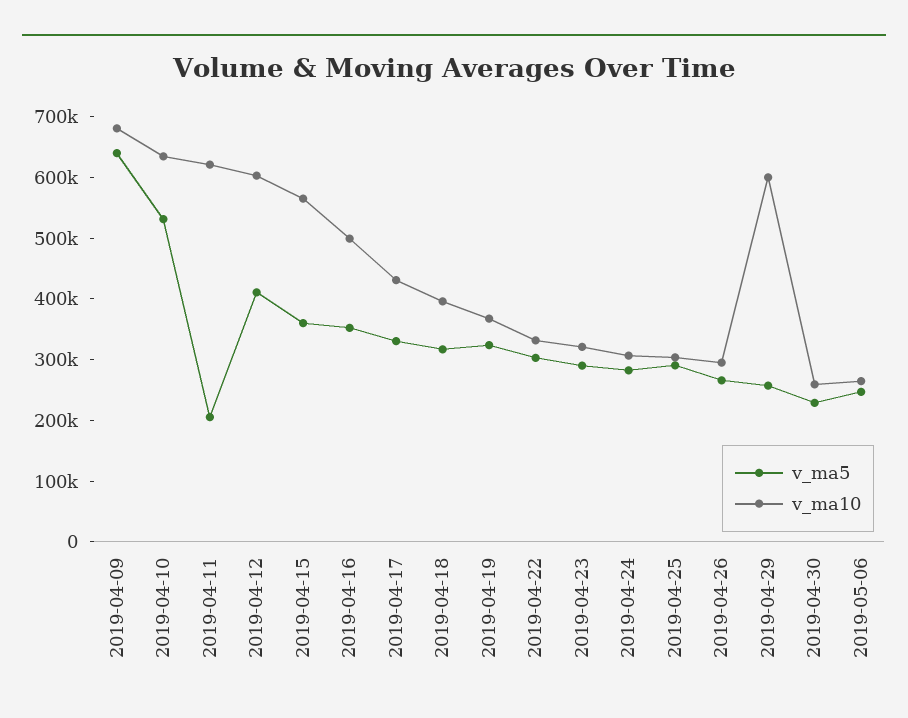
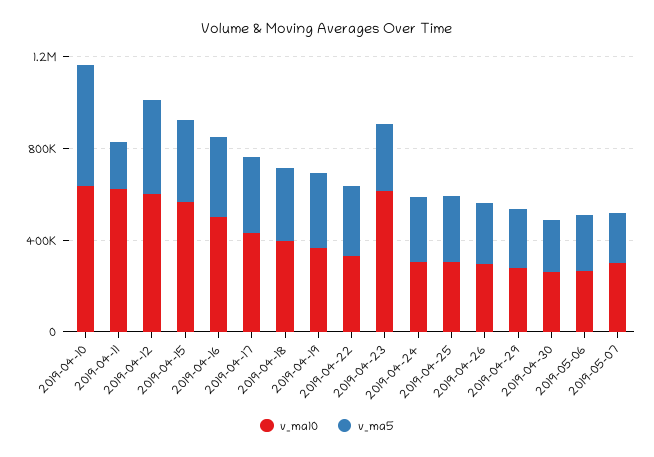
v_ma5, 2019-04-09: 640000 -> none
v_ma10, 2019-04-09: 680000 -> none
v_ma10, 2019-04-23: 320000 -> 600000
v_ma10, 2019-04-29: 600000 -> 300000
v_ma10, 2019-05-07: none -> 300000
v_ma5, 2019-05-07: none -> 200000

